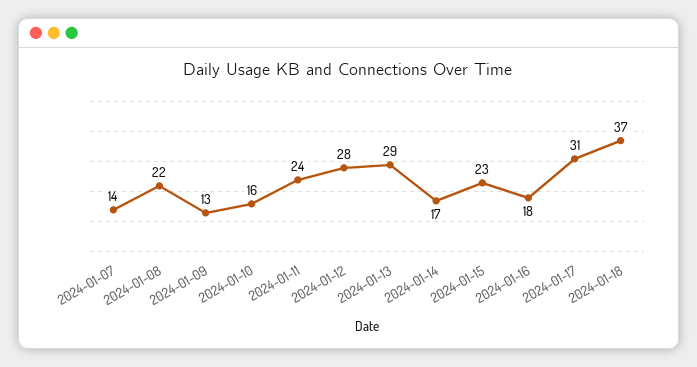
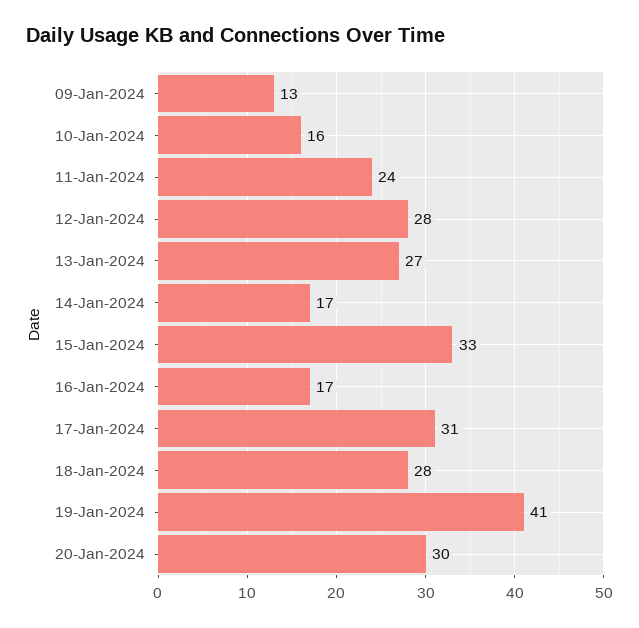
2024-01-07: 14 -> none
2024-01-08: 22 -> none
2024-01-13: 29 -> 27
2024-01-15: 23 -> 33
2024-01-16: 18 -> 17
2024-01-18: 37 -> 28
19-Jan-2024: none -> 41
20-Jan-2024: none -> 30

